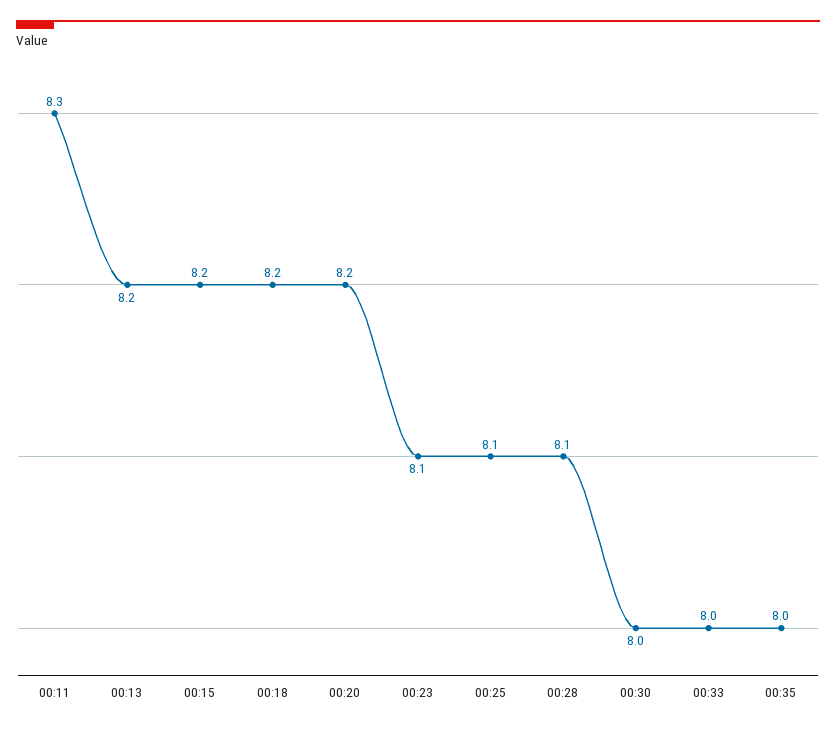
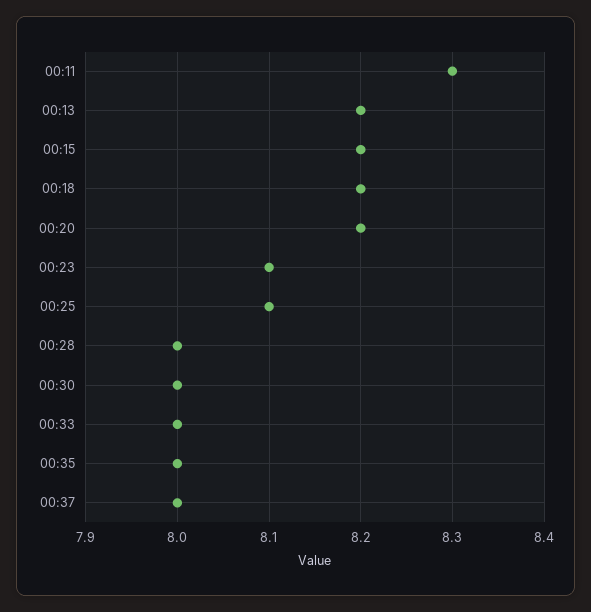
00:28: 8.1 -> 8
00:37: none -> 8

